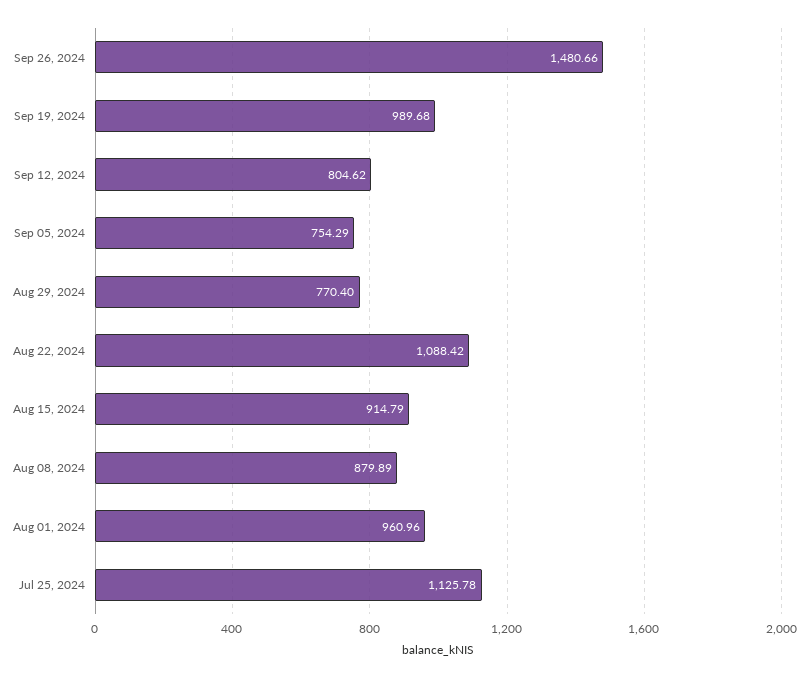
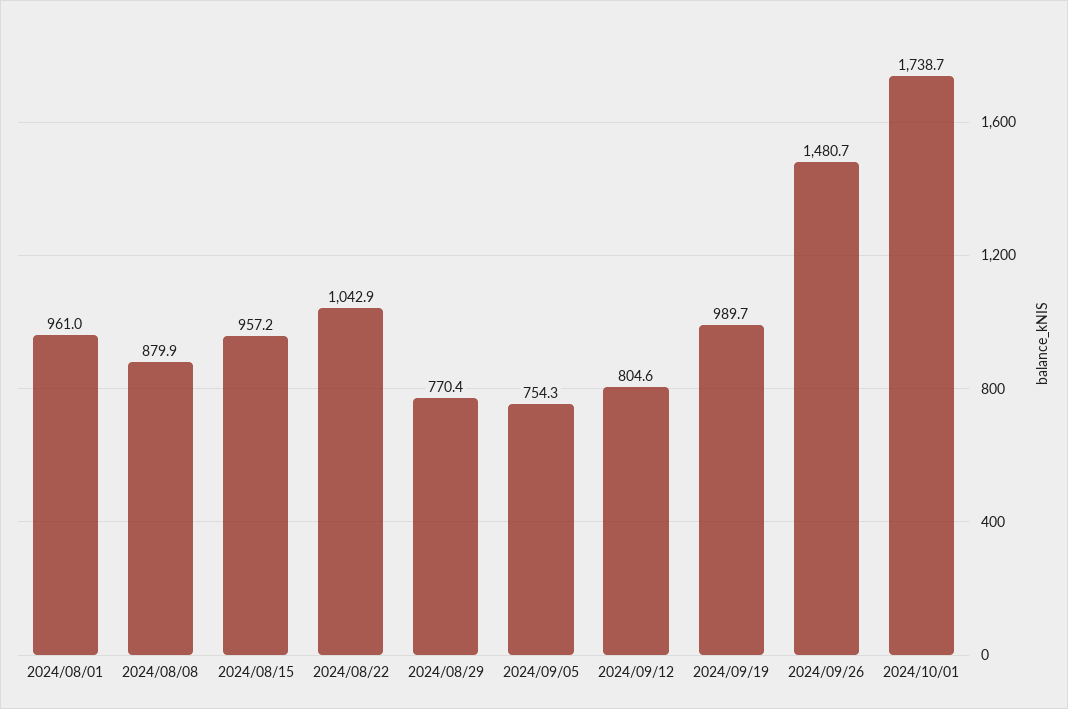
Aug 22, 2024: 1088.42 -> 1042.9
Aug 15, 2024: 914.79 -> 957.2
Jul 25, 2024: 1125.78 -> none
2024/10/01: none -> 1738.7

